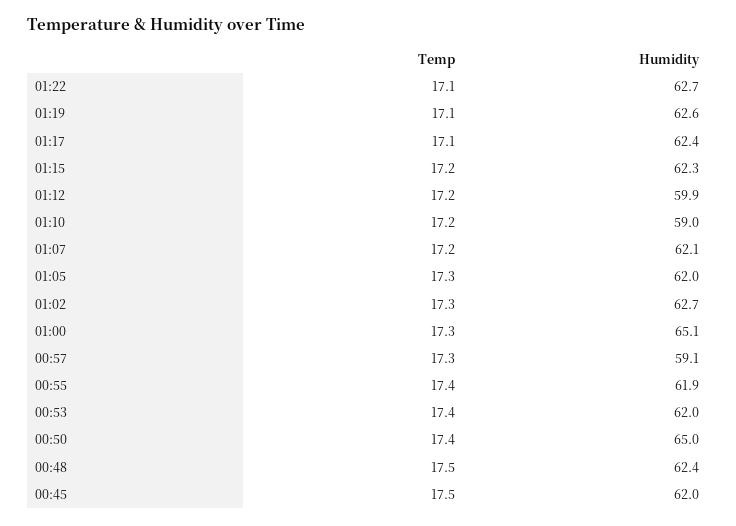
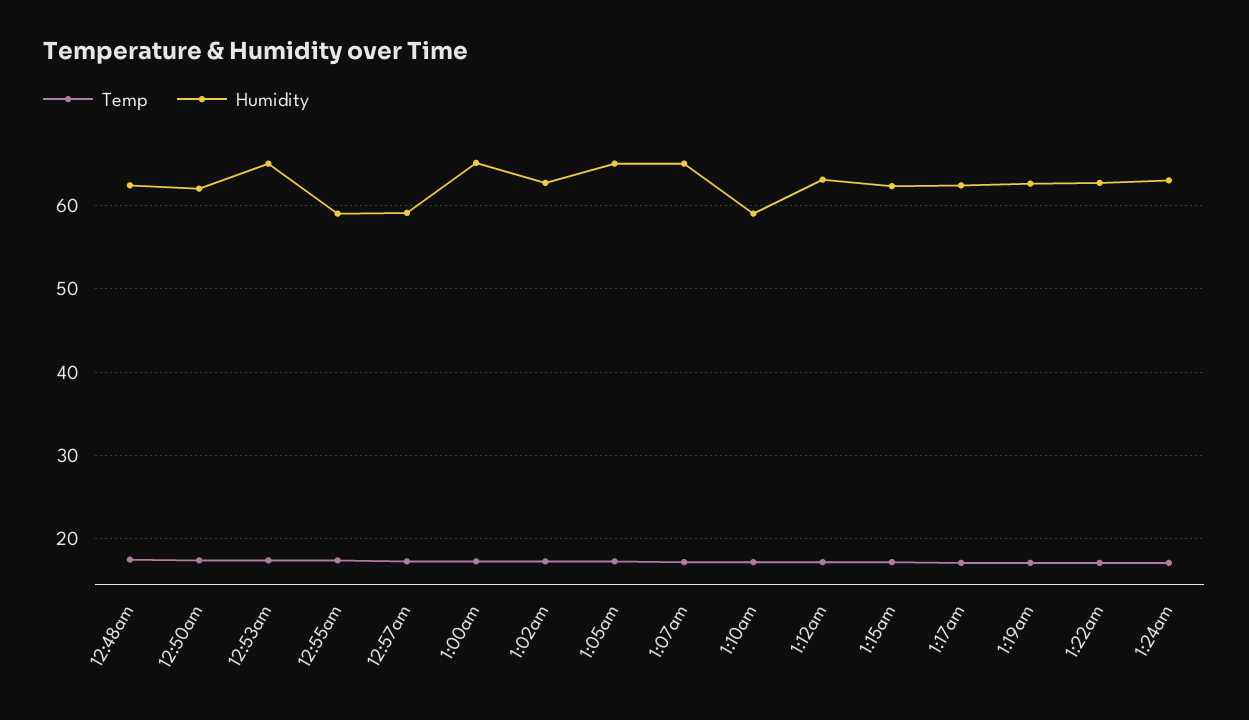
Humidity, 01:12: 59.9 -> 63
Humidity, 01:07: 62.1 -> 65
Humidity, 01:05: 62 -> 65
Humidity, 00:55: 61.9 -> 59
Humidity, 00:53: 62 -> 65
Humidity, 00:50: 65 -> 62
Temp, 00:45: 17.5 -> none
Humidity, 00:45: 62 -> none
Temp, 1:24am: none -> 17
Humidity, 1:24am: none -> 63

